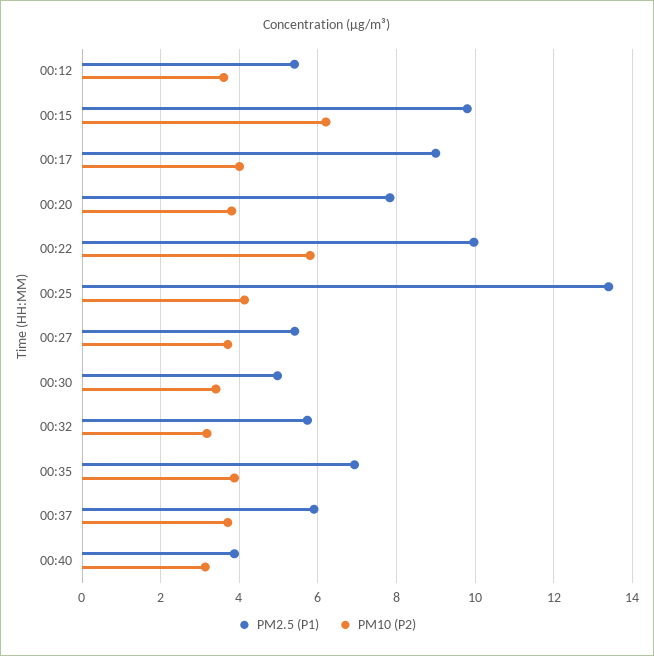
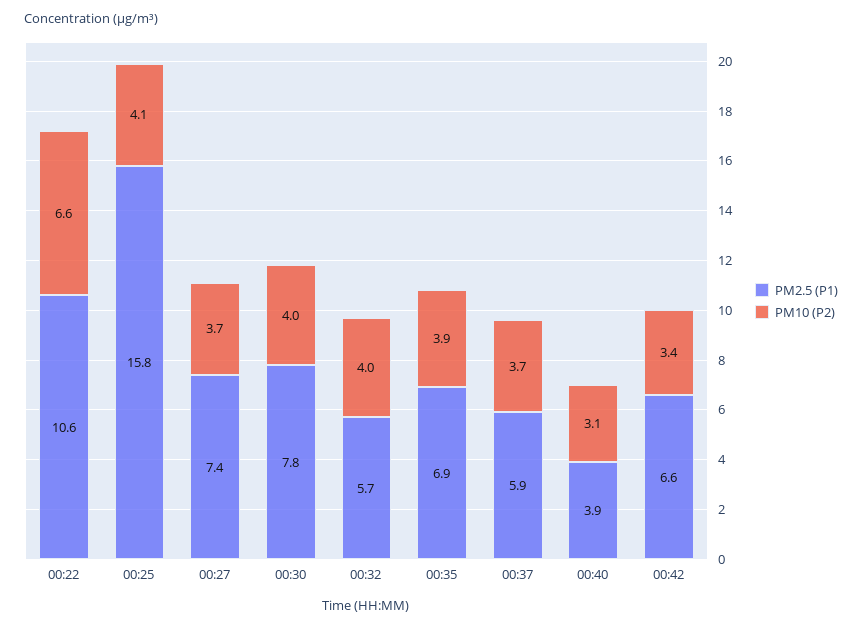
PM2.5 (P1), 00:12: 5.4 -> none
PM10 (P2), 00:12: 3.6 -> none
PM2.5 (P1), 00:15: 9.8 -> none
PM10 (P2), 00:15: 6.2 -> none
PM2.5 (P1), 00:17: 9 -> none
PM10 (P2), 00:17: 4 -> none
PM2.5 (P1), 00:20: 7.8 -> none
PM10 (P2), 00:20: 3.8 -> none
PM2.5 (P1), 00:22: 10 -> 10.6
PM10 (P2), 00:22: 5.8 -> 6.6
PM2.5 (P1), 00:25: 13.4 -> 15.8
PM2.5 (P1), 00:27: 5.4 -> 7.4
PM2.5 (P1), 00:30: 5 -> 7.8
PM10 (P2), 00:30: 3.4 -> 4
PM10 (P2), 00:32: 3.2 -> 4
PM2.5 (P1), 00:42: none -> 6.6
PM10 (P2), 00:42: none -> 3.4

